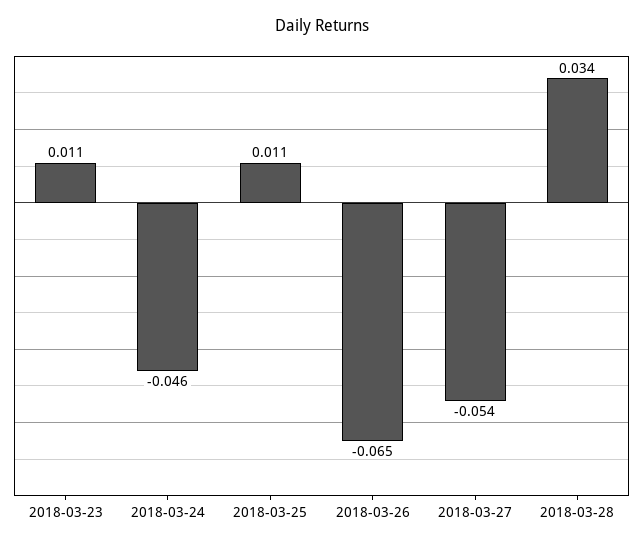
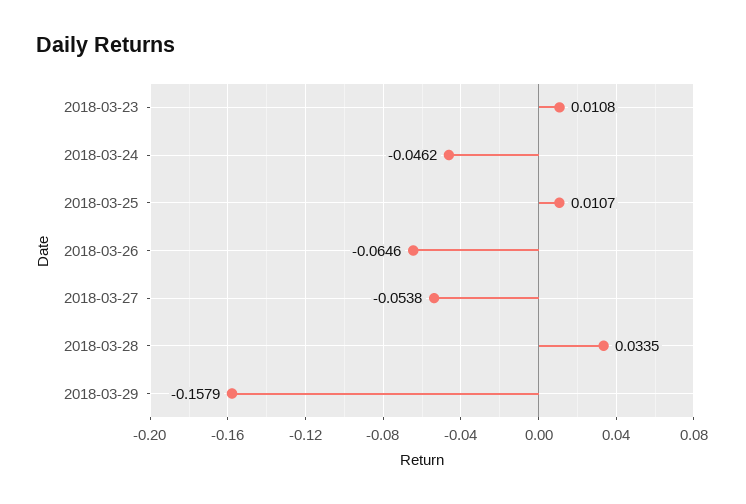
2018-03-29: none -> -0.1579

